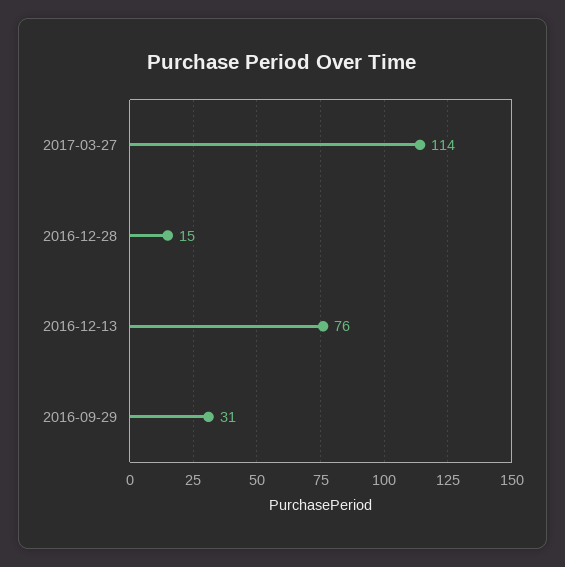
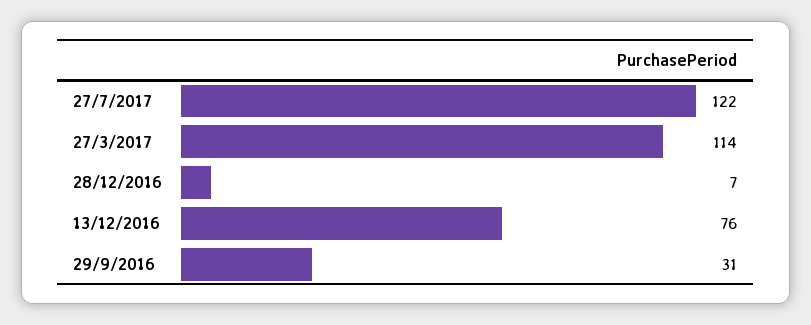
2016-12-28: 15 -> 7
27/7/2017: none -> 122

